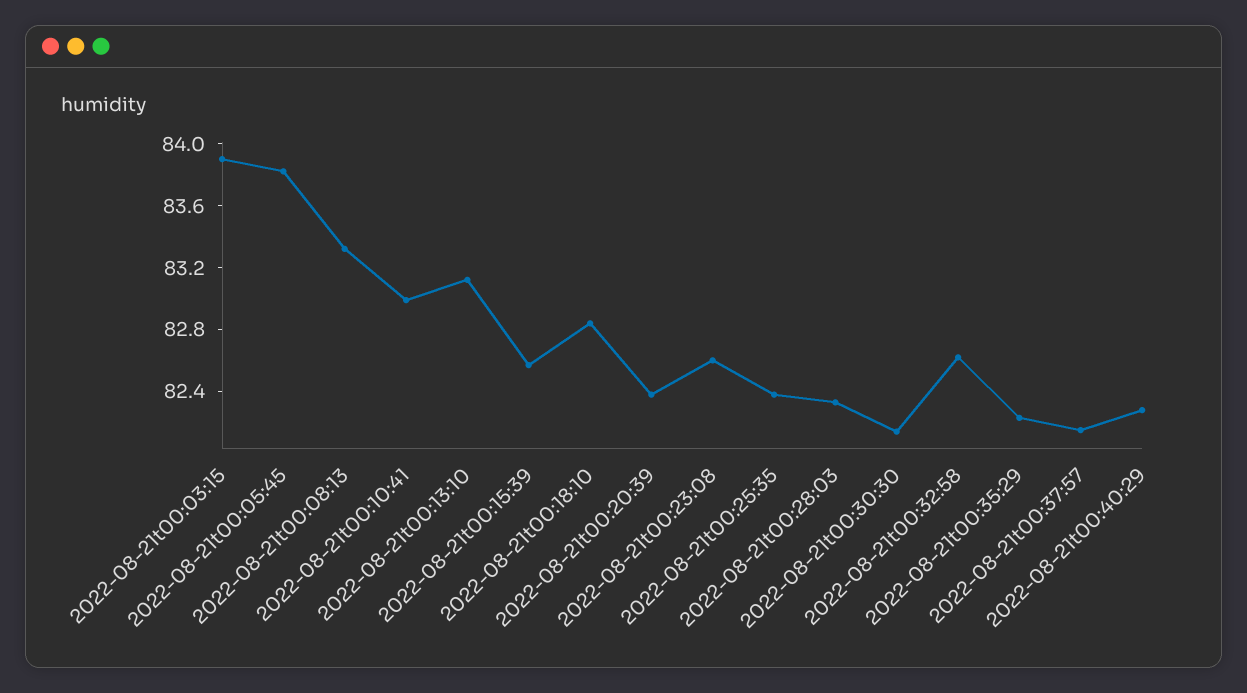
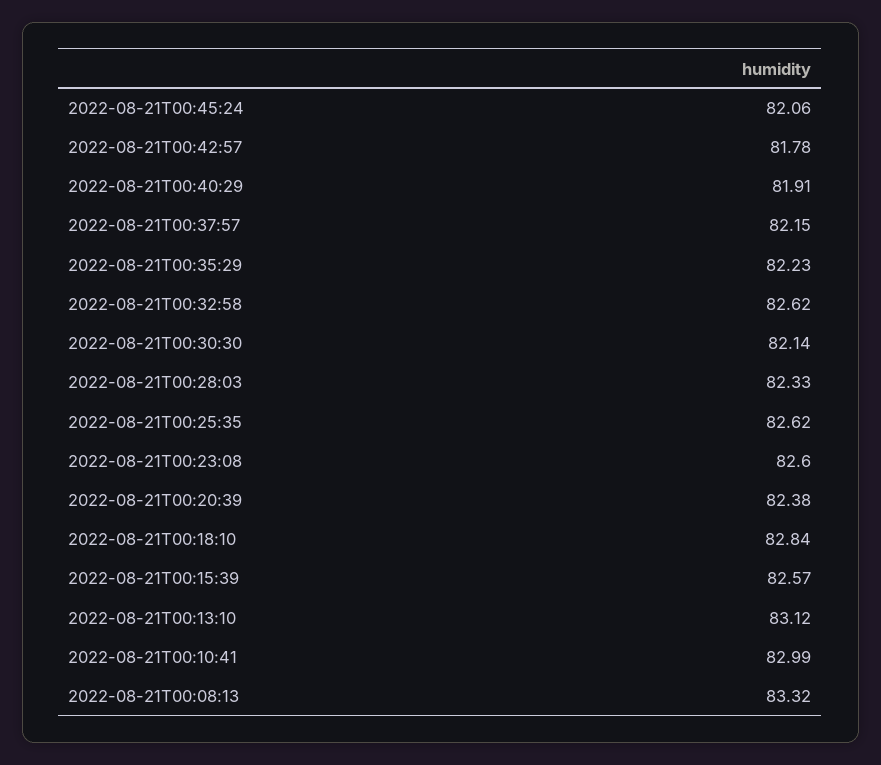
2022-08-21t00:03:15: 83.9 -> none
2022-08-21t00:05:45: 83.8 -> none
2022-08-21t00:25:35: 82.4 -> 82.62
2022-08-21t00:40:29: 82.3 -> 81.91
2022-08-21T00:45:24: none -> 82.06
2022-08-21T00:42:57: none -> 81.78

